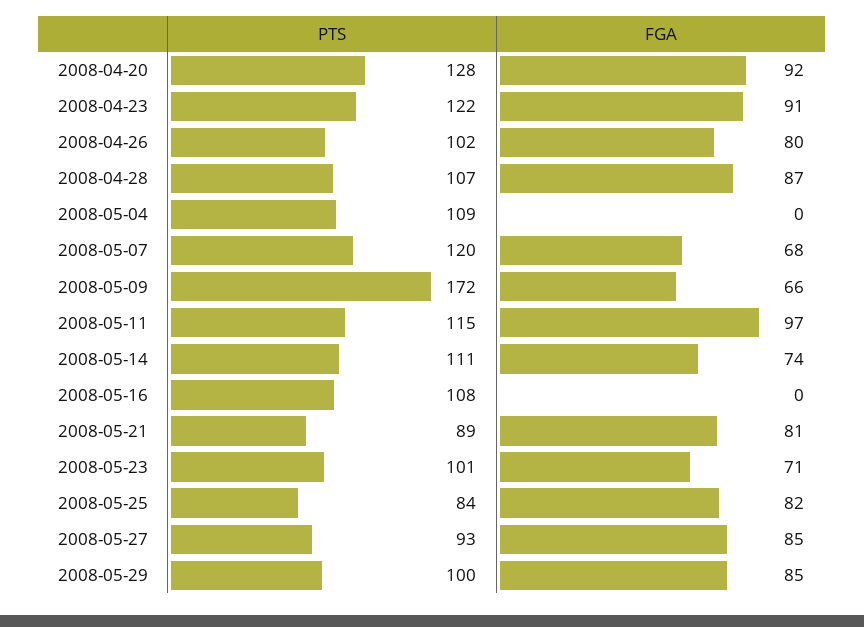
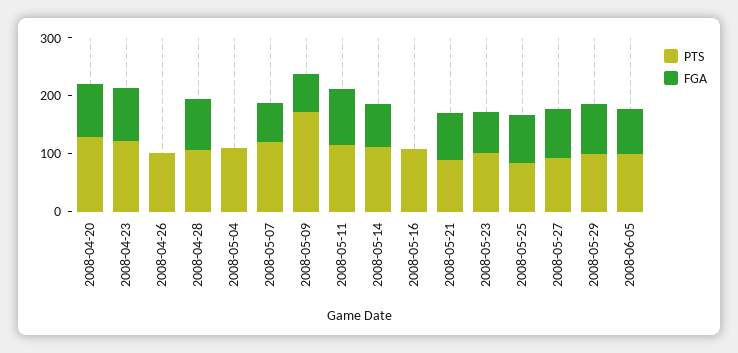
FGA, 2008-04-26: 80 -> 0
PTS, 2008-06-05: none -> 100
FGA, 2008-06-05: none -> 80

